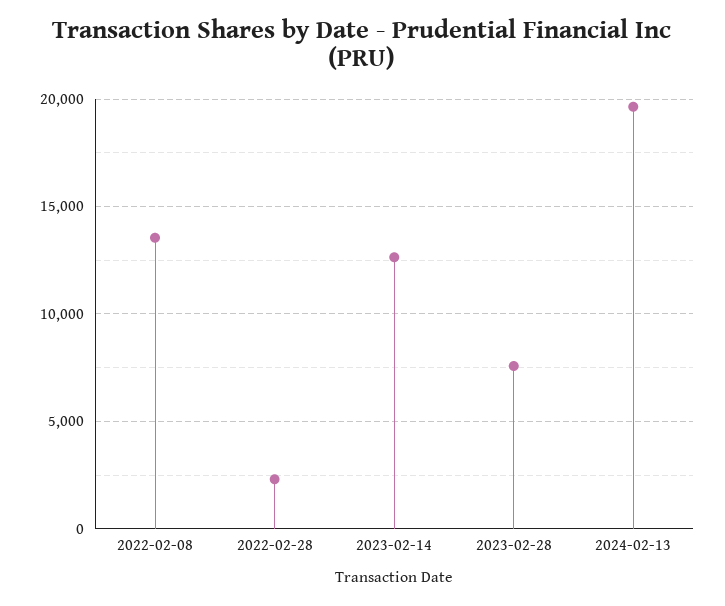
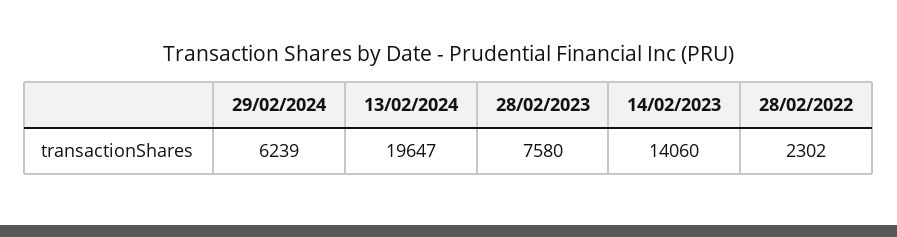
2022-02-08: 13500 -> none
2023-02-14: 12500 -> 14060
29/02/2024: none -> 6239

